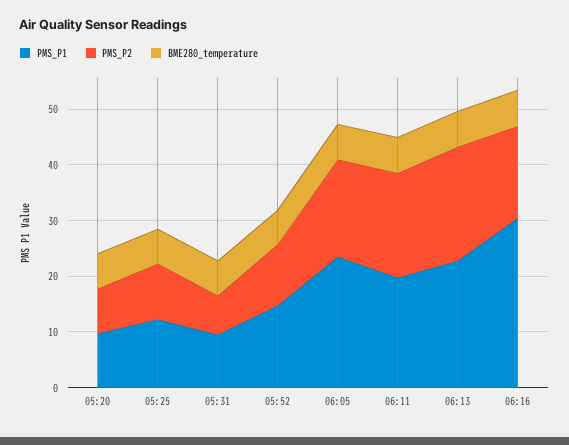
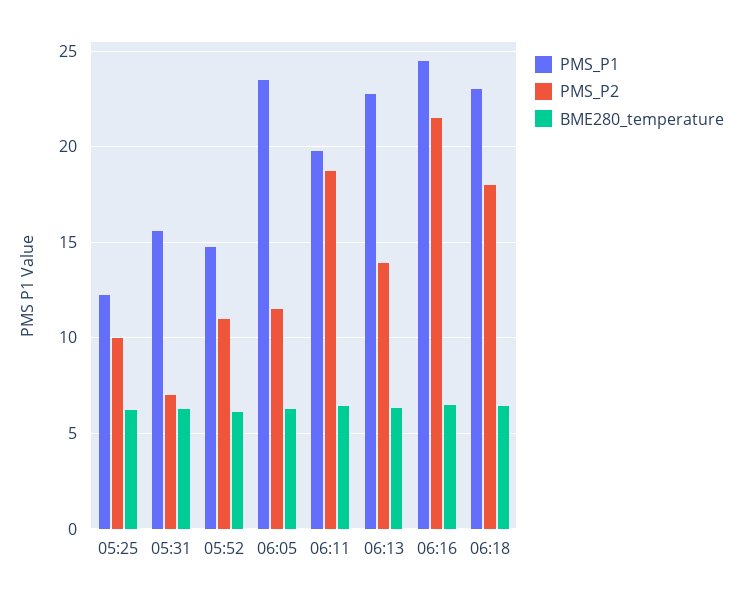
PMS_P1, 05:20: 10 -> none
PMS_P2, 05:20: 8 -> none
BME280_temperature, 05:20: 6 -> none
PMS_P1, 05:31: 10 -> 15.5
PMS_P2, 06:05: 18 -> 11.5
PMS_P2, 06:13: 20 -> 14
PMS_P1, 06:16: 30 -> 24.5
PMS_P2, 06:16: 16 -> 21.5
PMS_P1, 06:18: none -> 23
PMS_P2, 06:18: none -> 18
BME280_temperature, 06:18: none -> 6.5

